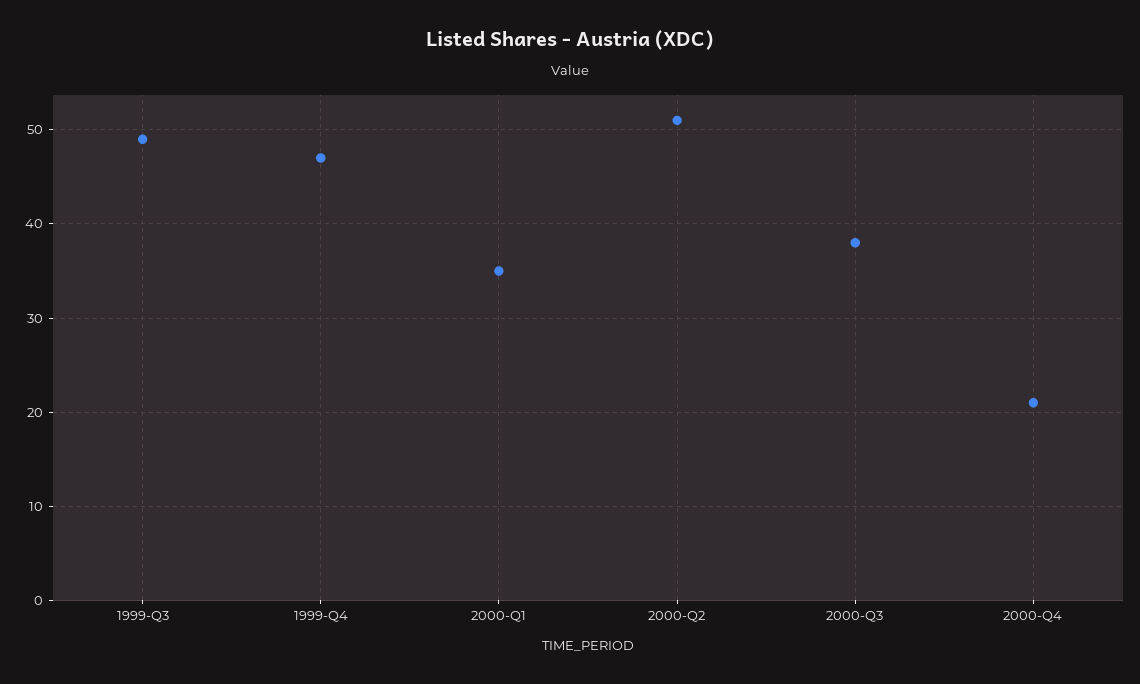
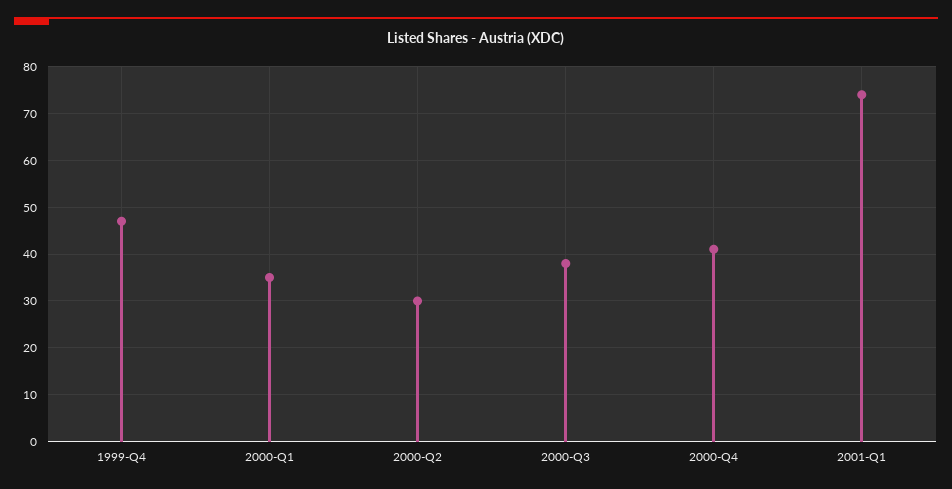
1999-Q3: 49 -> none
2000-Q2: 51 -> 30
2000-Q4: 21 -> 40
2001-Q1: none -> 75

